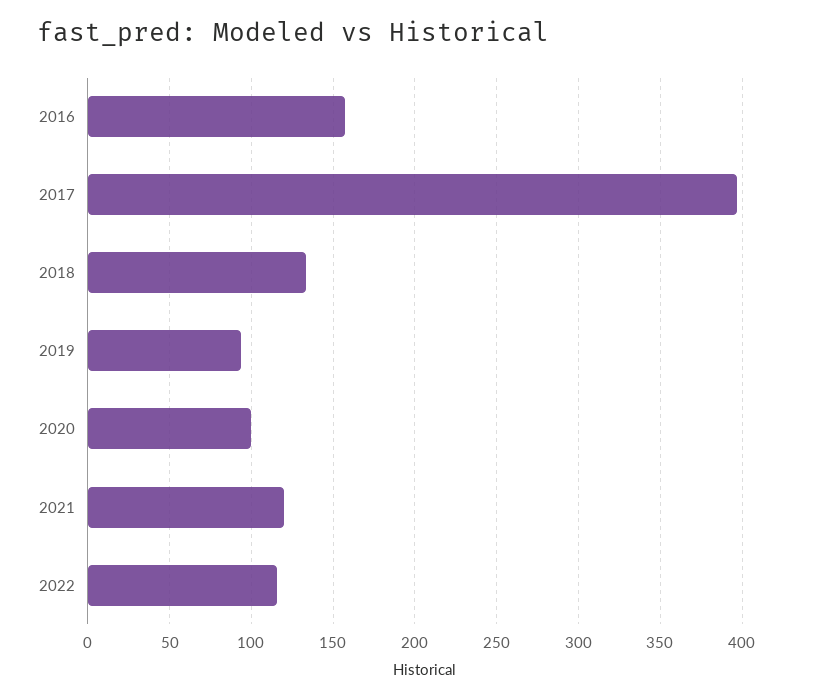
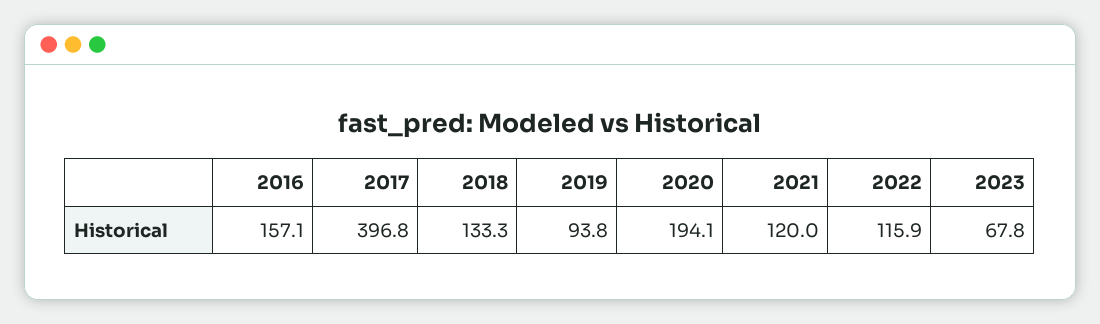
2020: 100 -> 194.1
2023: none -> 67.8

